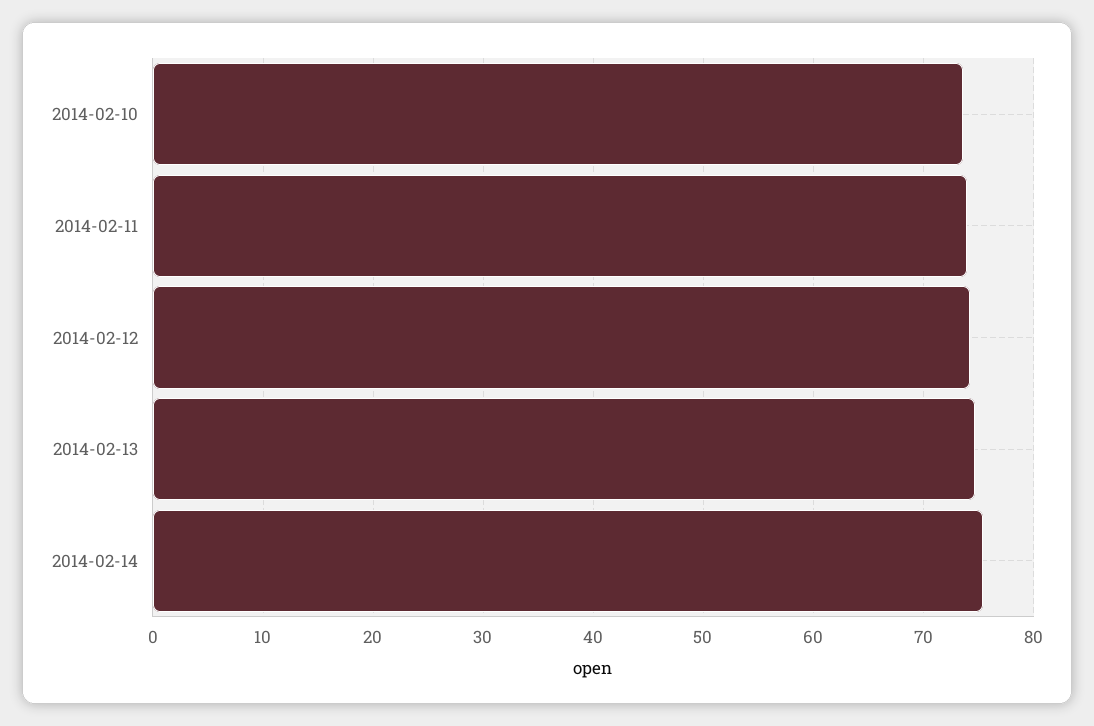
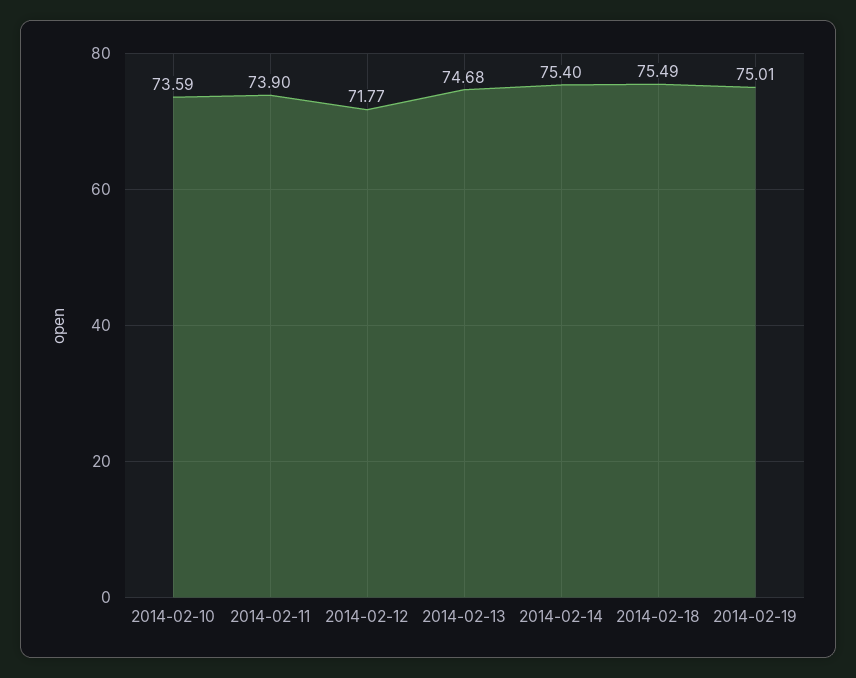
2014-02-12: 74 -> 71.77
2014-02-18: none -> 75.49
2014-02-19: none -> 75.01

